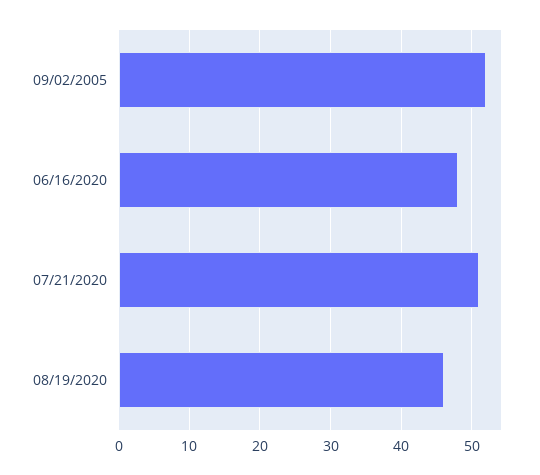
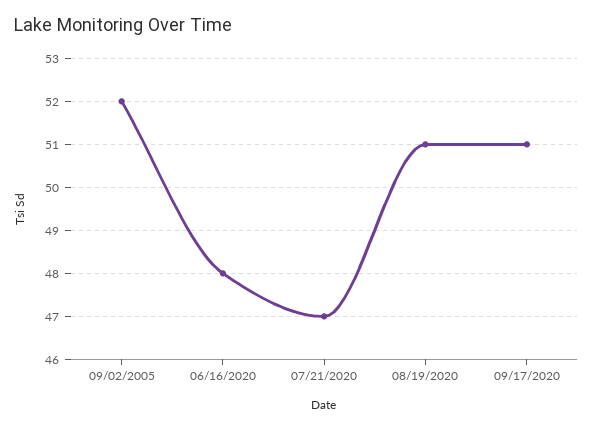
07/21/2020: 51 -> 47
08/19/2020: 46 -> 51
09/17/2020: none -> 51

